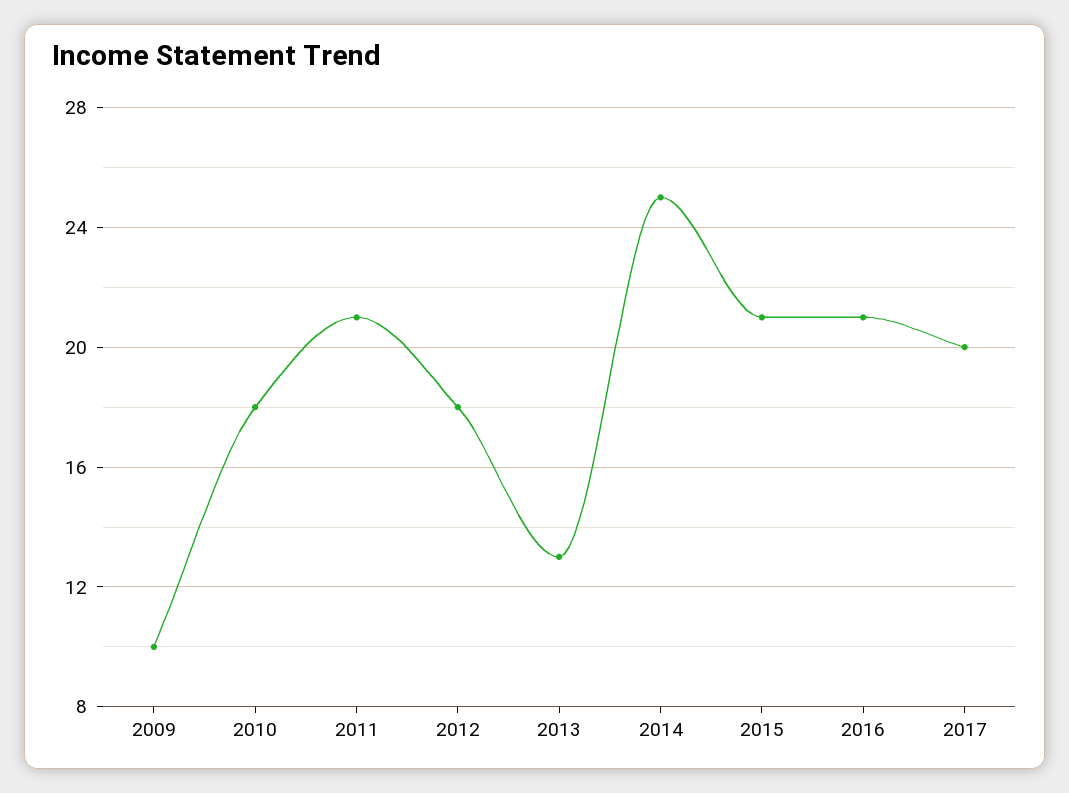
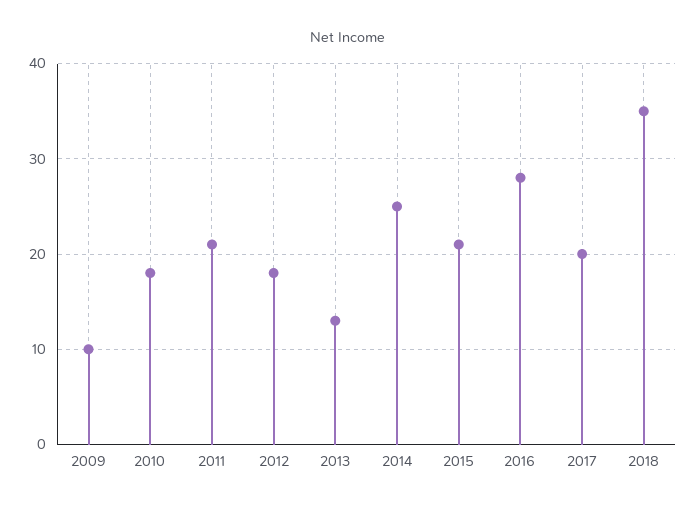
2016: 21 -> 28
2018: none -> 35

